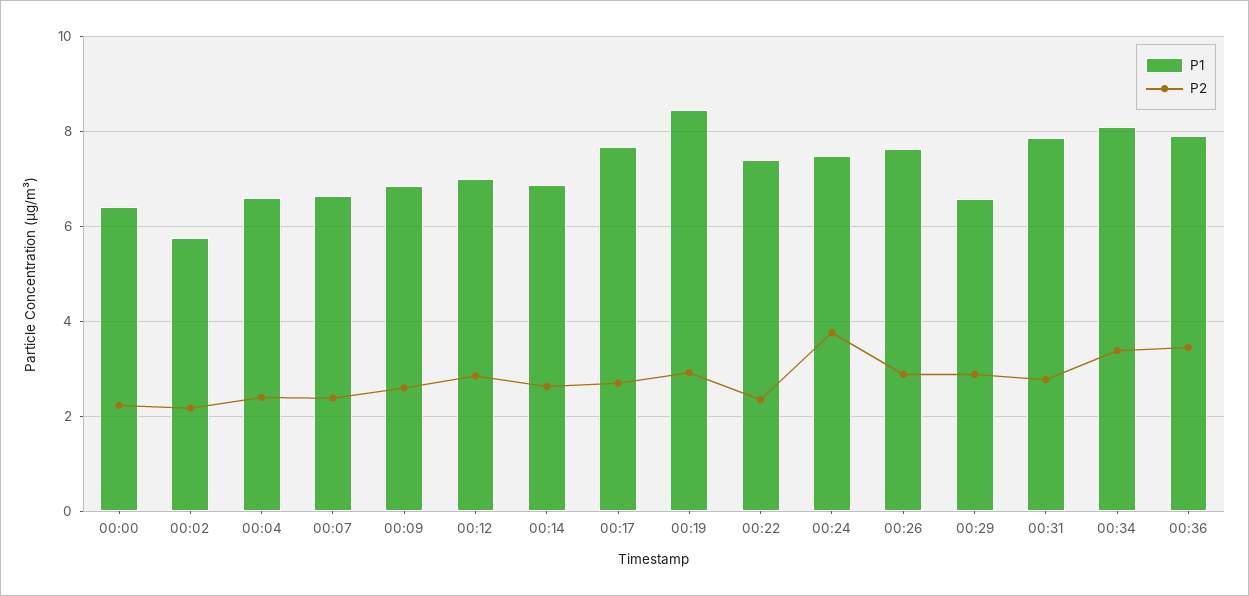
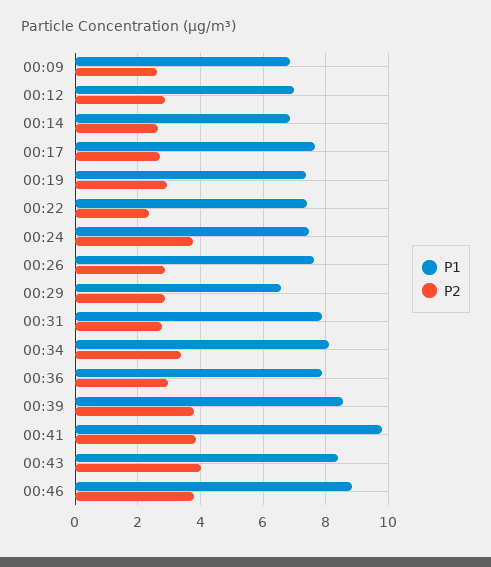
P1, 00:00: 6.4 -> none
P2, 00:00: 2.2 -> none
P1, 00:02: 5.8 -> none
P2, 00:02: 2.2 -> none
P1, 00:04: 6.6 -> none
P2, 00:04: 2.4 -> none
P1, 00:07: 6.6 -> none
P2, 00:07: 2.4 -> none
P1, 00:19: 8.4 -> 7.4
P2, 00:36: 3.4 -> 3
P1, 00:39: none -> 8.6
P2, 00:39: none -> 3.8
P1, 00:41: none -> 9.8
P2, 00:41: none -> 3.8
P1, 00:43: none -> 8.4
P2, 00:43: none -> 4
P1, 00:46: none -> 8.8
P2, 00:46: none -> 3.8

